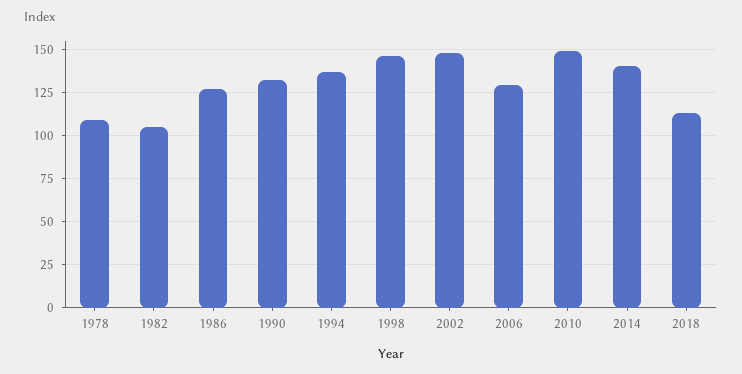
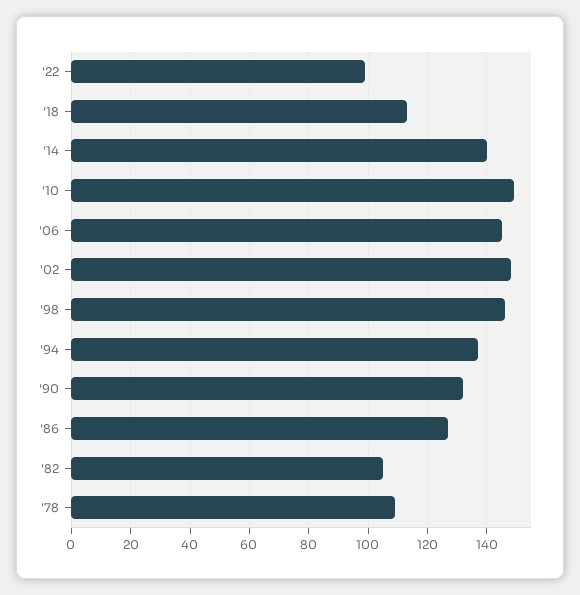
2006: 130 -> 145
'22: none -> 100

